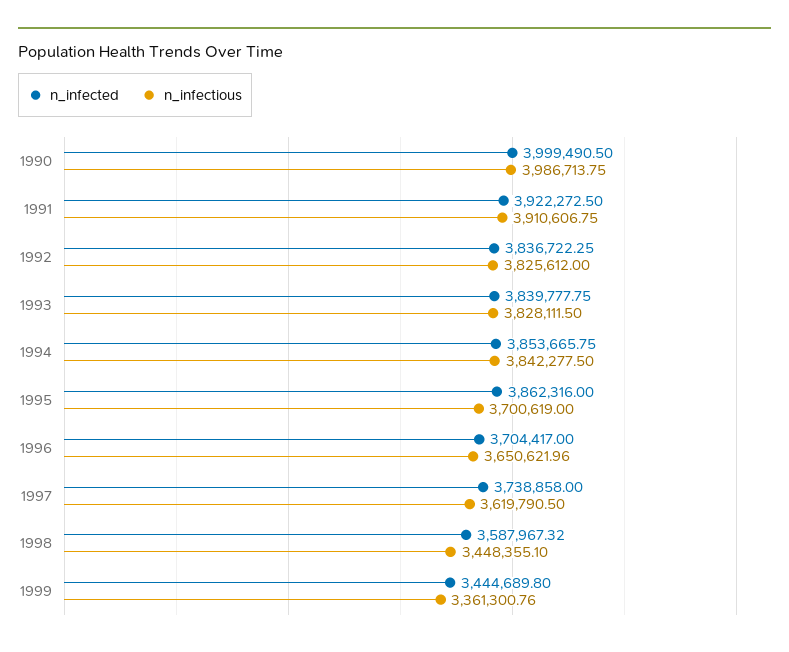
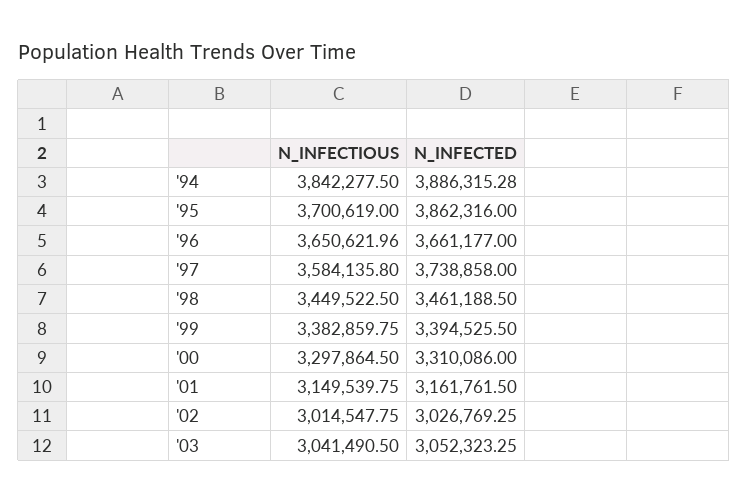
n_infected, 1990: 3999490.5 -> none
n_infectious, 1990: 3986713.75 -> none
n_infected, 1991: 3922272.5 -> none
n_infectious, 1991: 3910606.75 -> none
n_infected, 1992: 3836722.25 -> none
n_infectious, 1992: 3825612 -> none
n_infected, 1993: 3839777.75 -> none
n_infectious, 1993: 3828111.5 -> none
n_infected, 1994: 3853665.75 -> 3886315.28
n_infected, 1996: 3704417 -> 3661177
n_infectious, 1997: 3619790.5 -> 3584135.8
n_infected, 1998: 3587967.32 -> 3461188.5
n_infectious, 1998: 3448355.1 -> 3449522.5
n_infected, 1999: 3444689.8 -> 3394525.5
n_infectious, 1999: 3361300.76 -> 3382859.75
n_infectious, '00: none -> 3297864.5
n_infected, '00: none -> 3310086
n_infectious, '01: none -> 3149539.75
n_infected, '01: none -> 3161761.5
n_infectious, '02: none -> 3014547.75
n_infected, '02: none -> 3026769.25
n_infectious, '03: none -> 3041490.5
n_infected, '03: none -> 3052323.25

